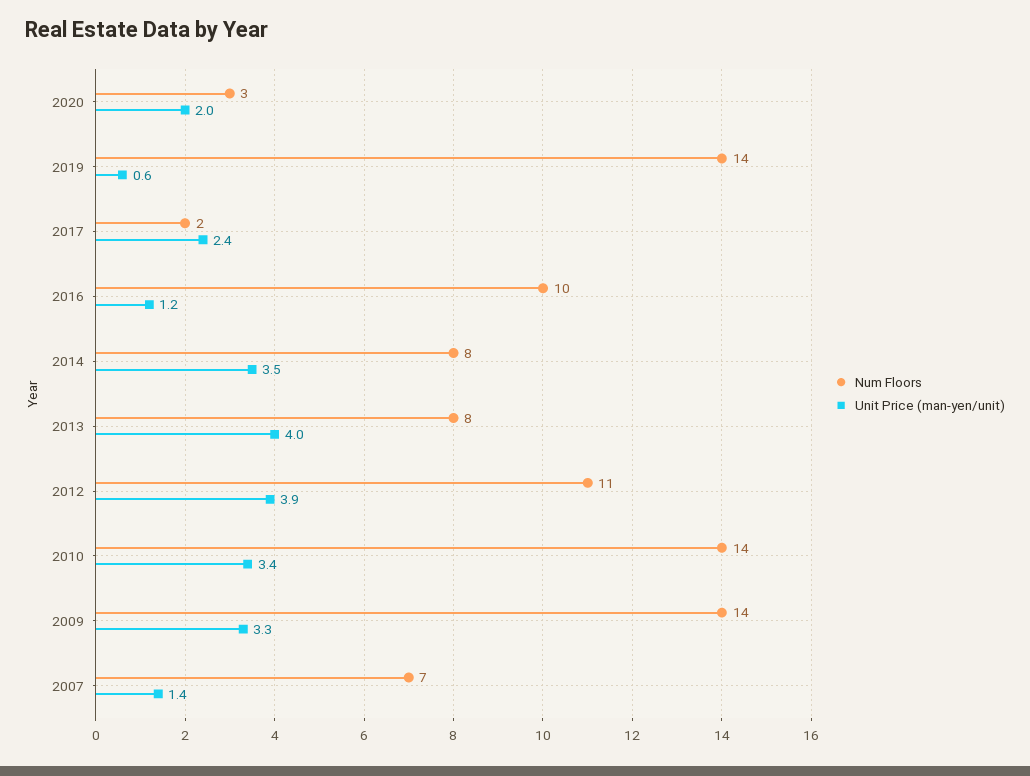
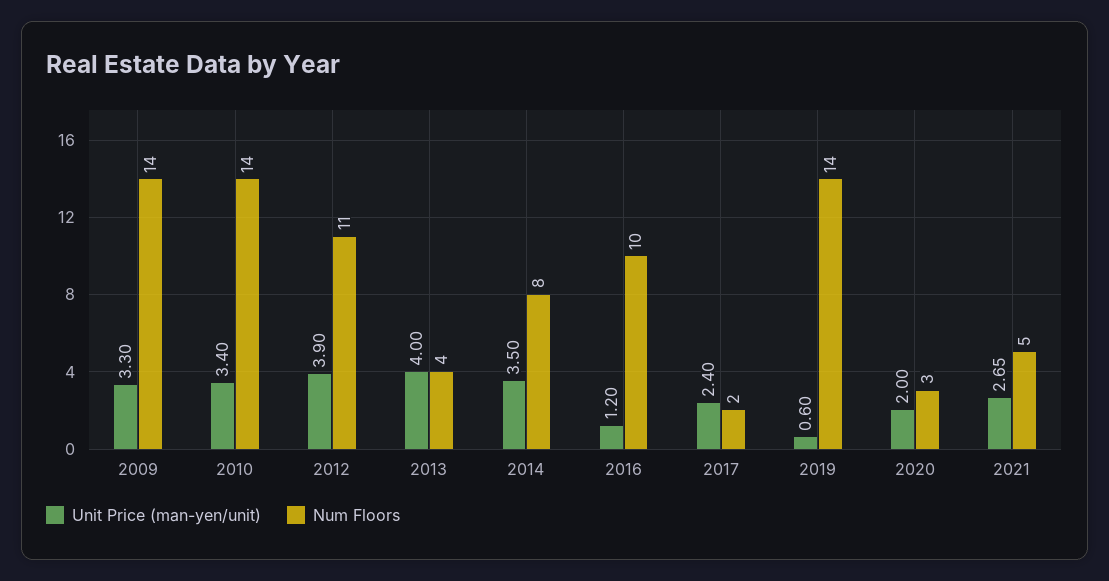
Num Floors, 2013: 8 -> 4
Num Floors, 2007: 7 -> none
Unit Price (man-yen/unit), 2007: 1.4 -> none
Unit Price (man-yen/unit), 2021: none -> 2.65
Num Floors, 2021: none -> 5

